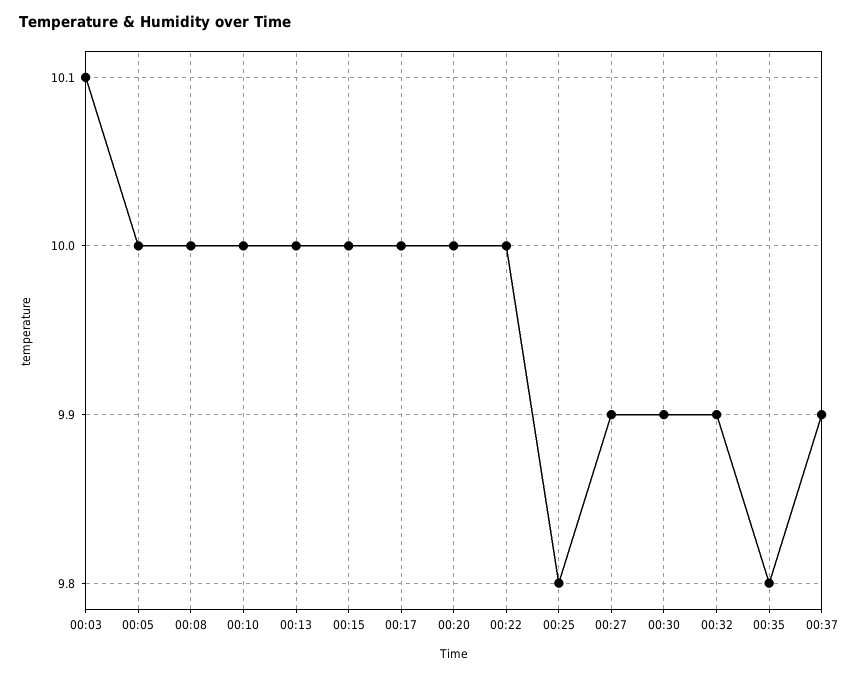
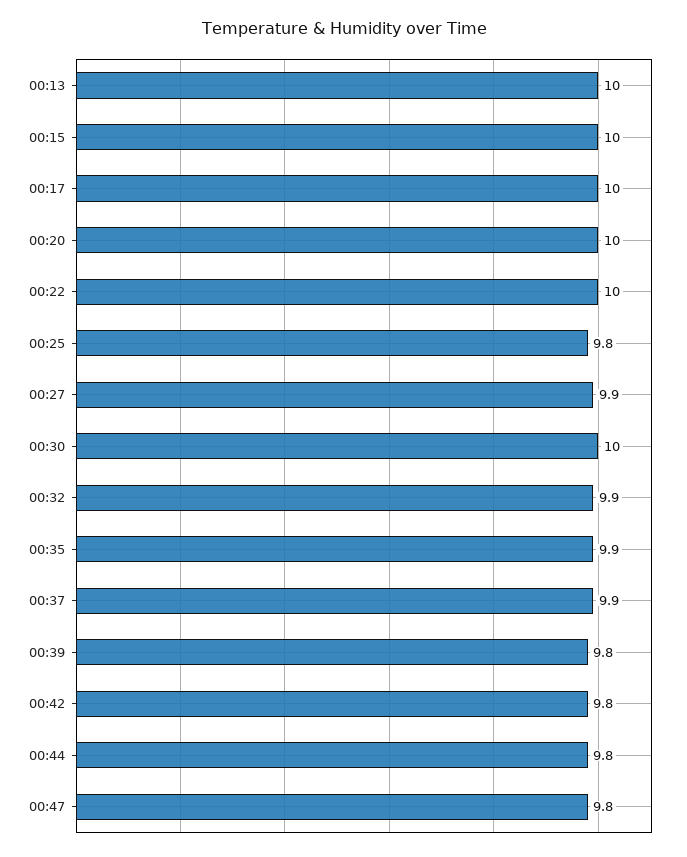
00:03: 10.1 -> none
00:05: 10 -> none
00:08: 10 -> none
00:10: 10 -> none
00:30: 9.9 -> 10
00:35: 9.8 -> 9.9
00:39: none -> 9.8
00:42: none -> 9.8
00:44: none -> 9.8
00:47: none -> 9.8

